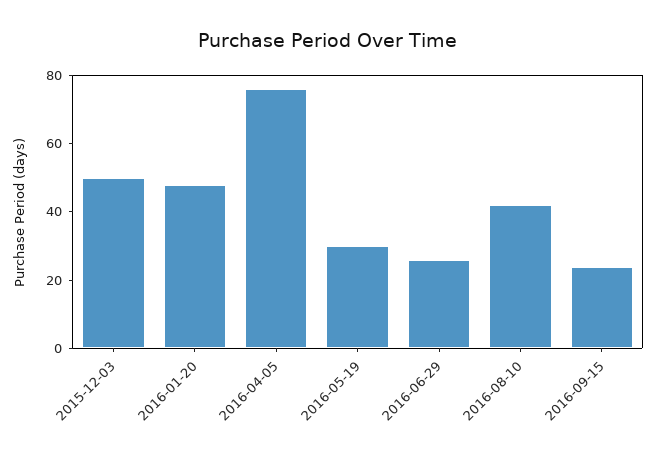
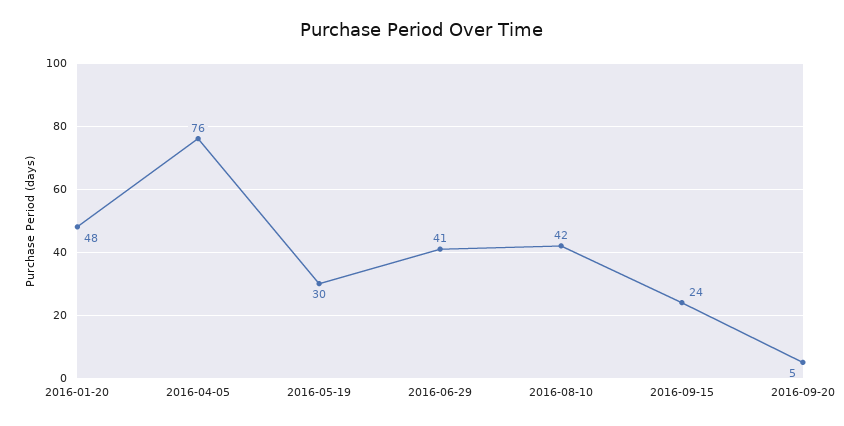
2015-12-03: 50 -> none
2016-06-29: 25 -> 41
2016-09-20: none -> 5

